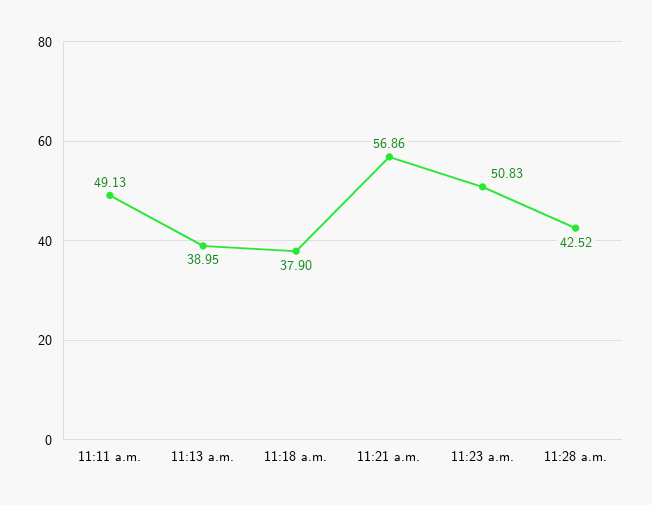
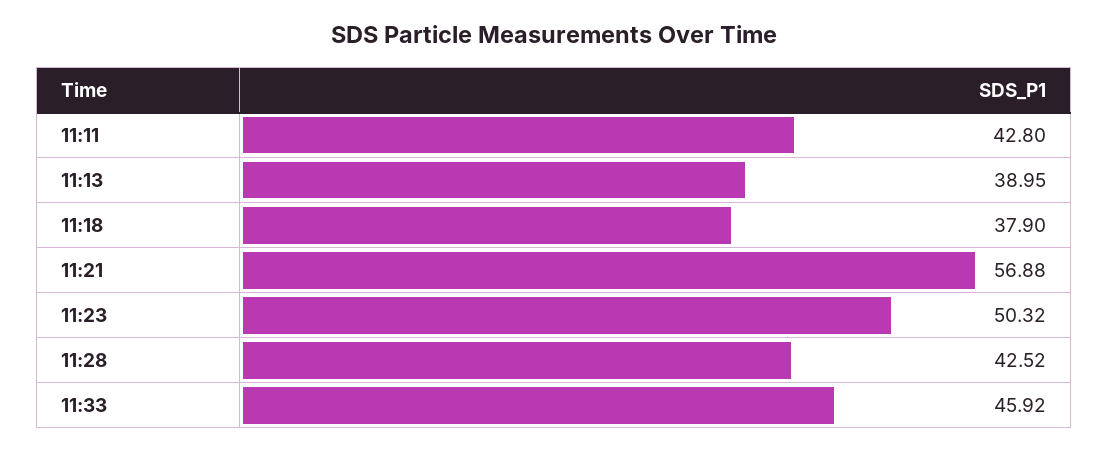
11:11 a.m.: 49.13 -> 42.8
11:21 a.m.: 56.86 -> 56.88
11:23 a.m.: 50.83 -> 50.32
11:33: none -> 45.92

